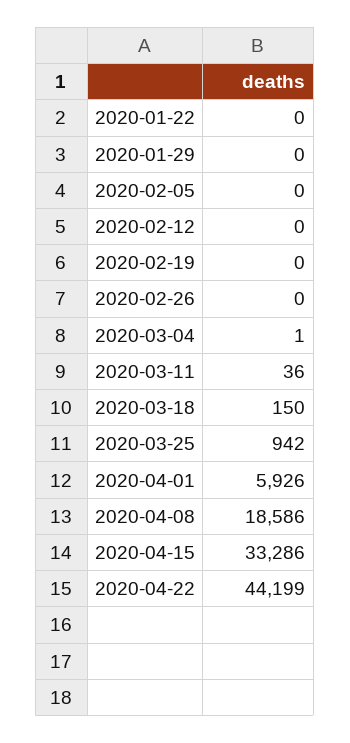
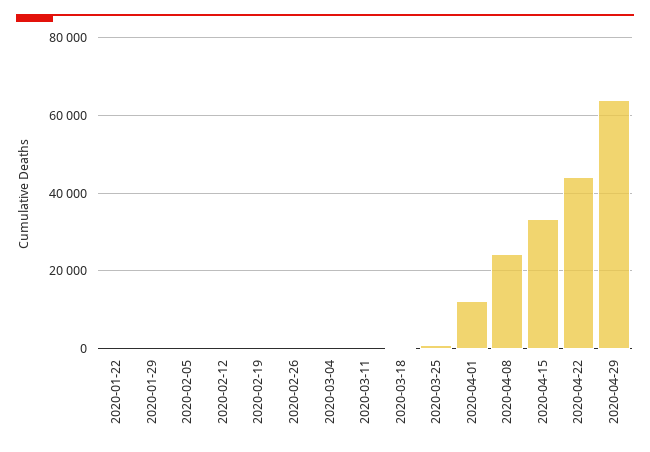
2020-04-01: 5926 -> 12000
2020-04-08: 18586 -> 24000
2020-04-29: none -> 64000

